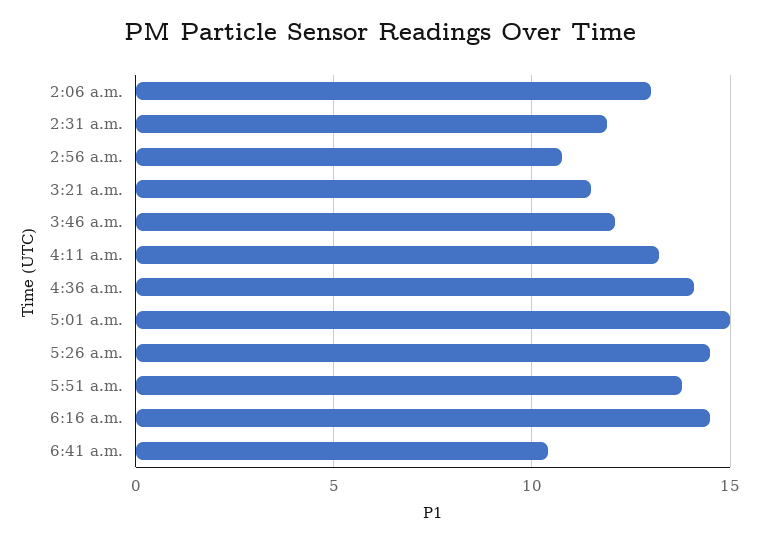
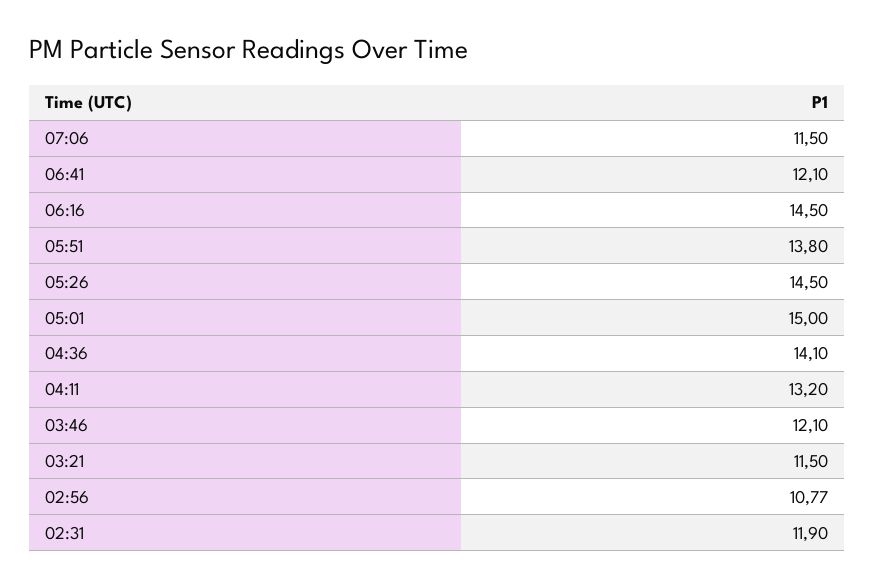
2:06 a.m.: 13 -> none
6:41 a.m.: 10.5 -> 12.1
07:06: none -> 11.5

